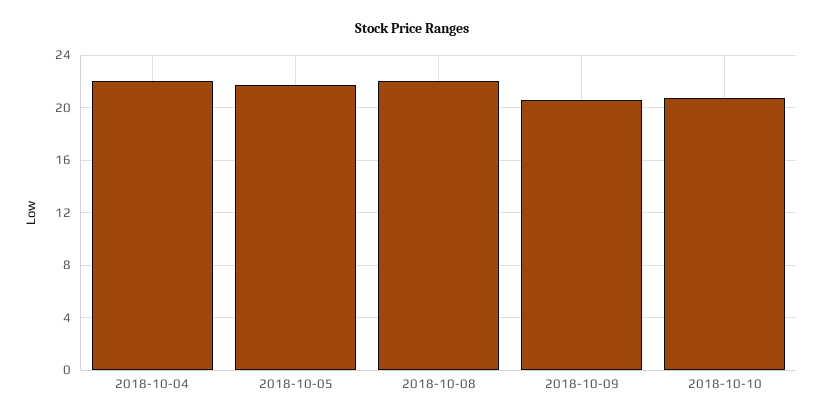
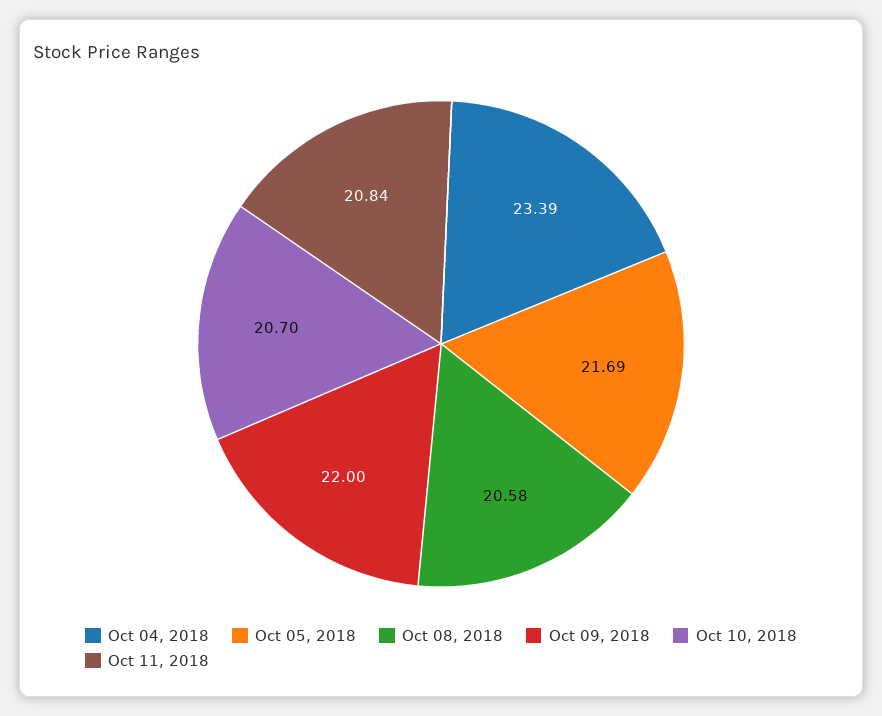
2018-10-04: 22 -> 23.39
2018-10-08: 22 -> 20.58
2018-10-09: 20.5 -> 22
Oct 11, 2018: none -> 20.84

